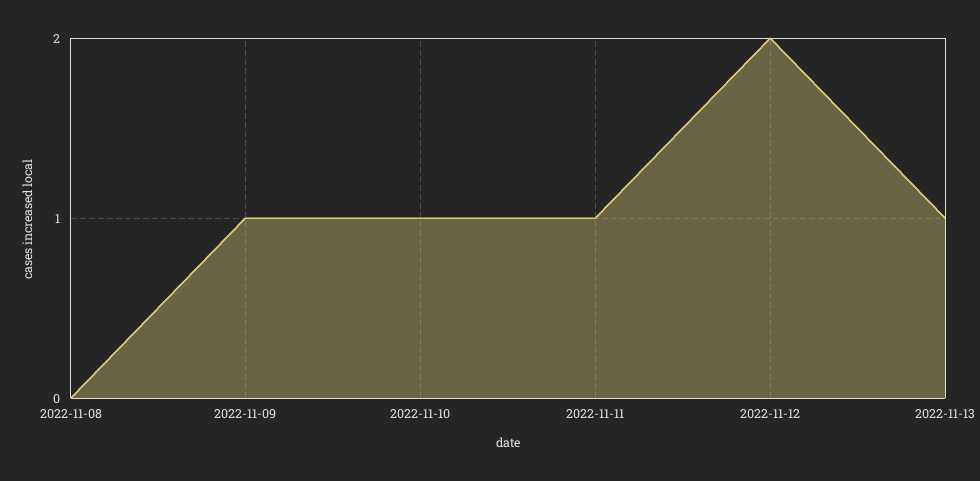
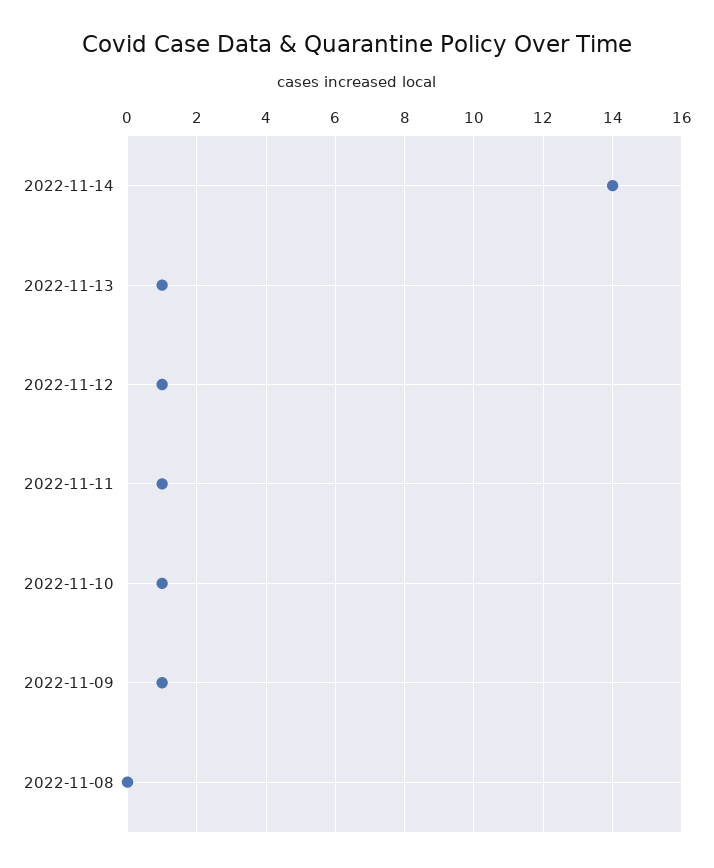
2022-11-12: 2 -> 1
2022-11-14: none -> 14

